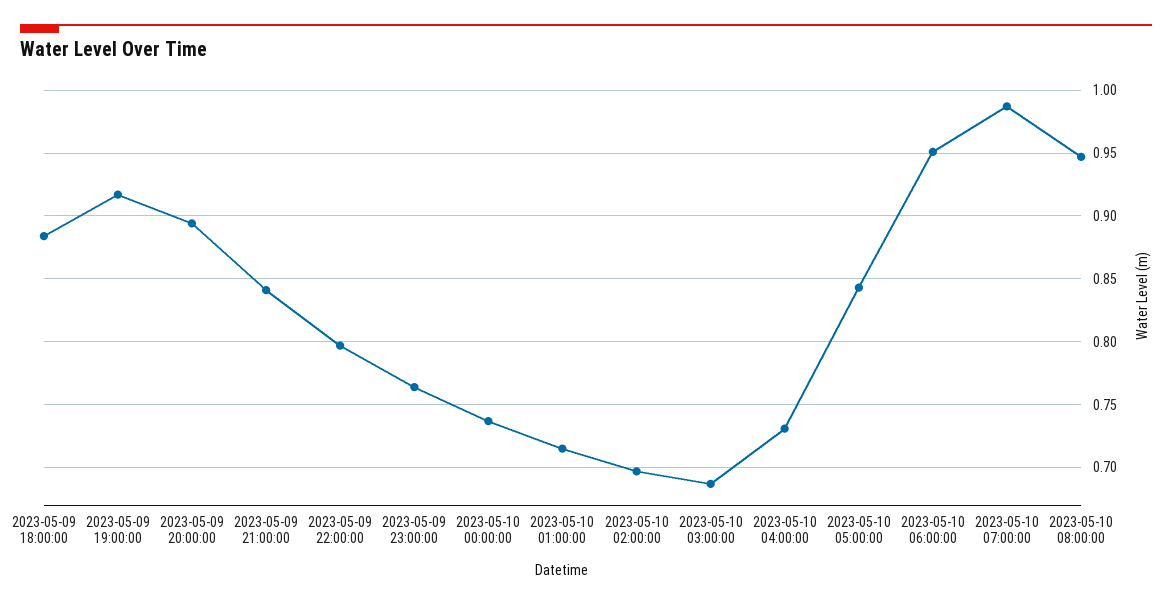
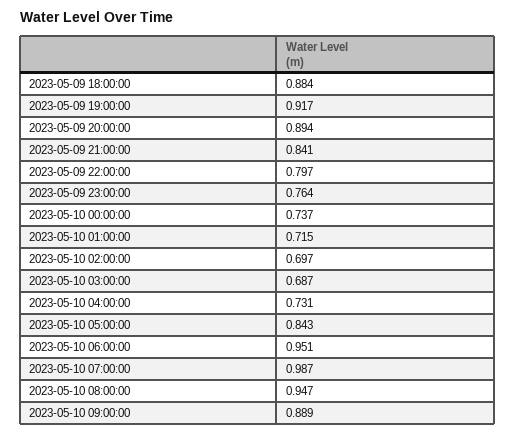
2023-05-10 09:00:00: none -> 0.889

